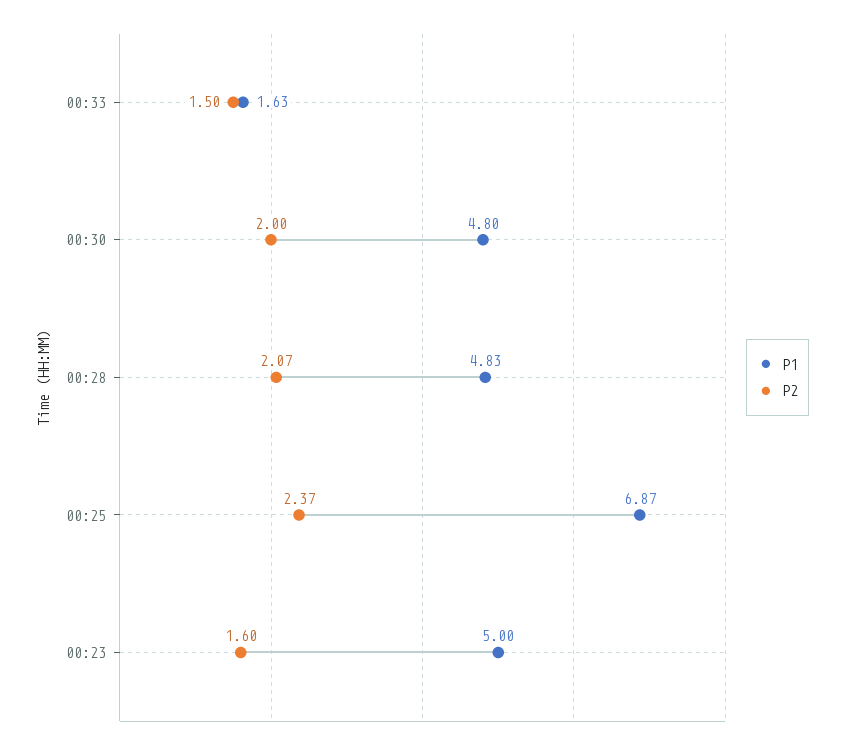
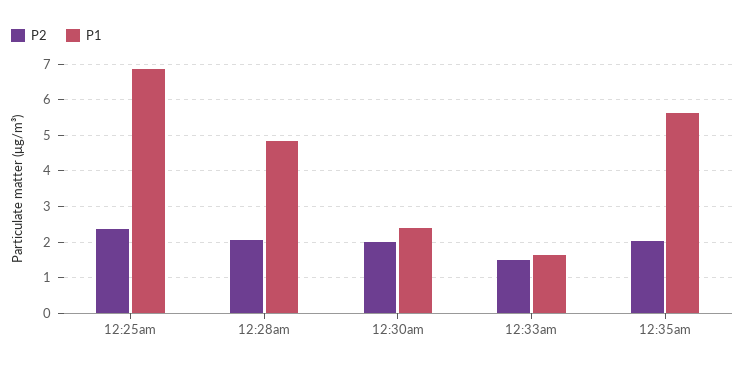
P1, 00:30: 4.8 -> 2.4
P1, 00:23: 5 -> none
P2, 00:23: 1.6 -> none
P2, 12:35am: none -> 2
P1, 12:35am: none -> 5.6

